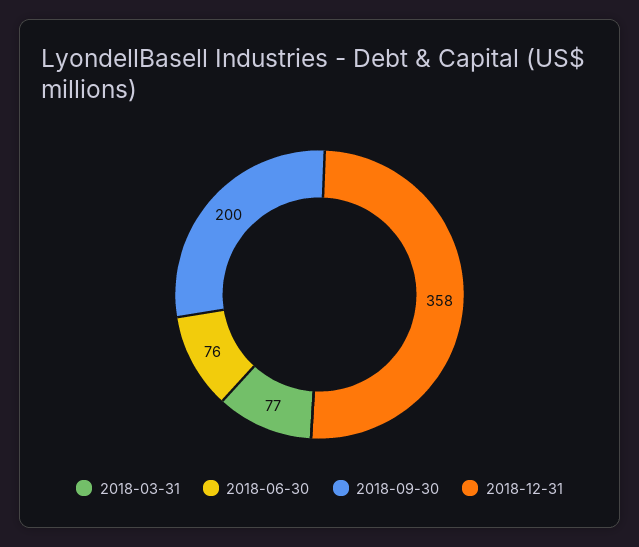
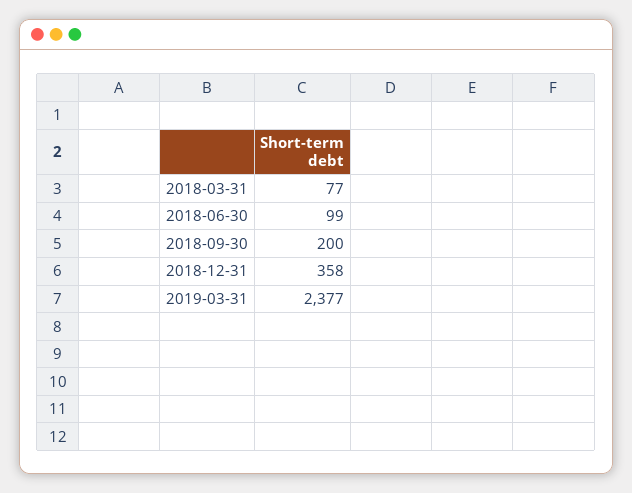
2018-06-30: 76 -> 99
2019-03-31: none -> 2377

